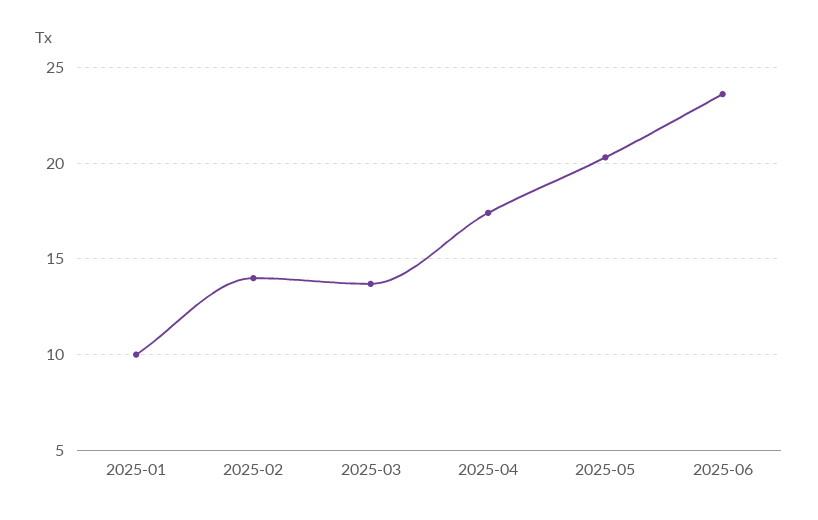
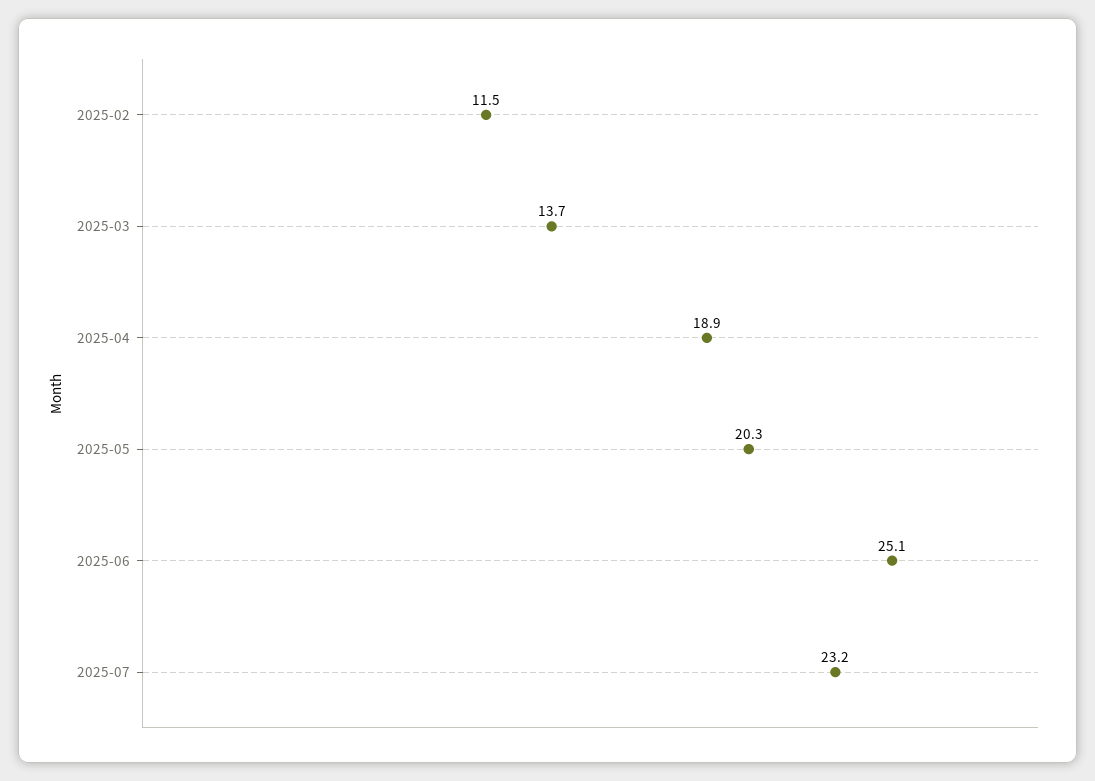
2025-01: 10 -> none
2025-02: 14 -> 11.5
2025-04: 17.5 -> 18.9
2025-06: 23.5 -> 25.1
2025-07: none -> 23.2

